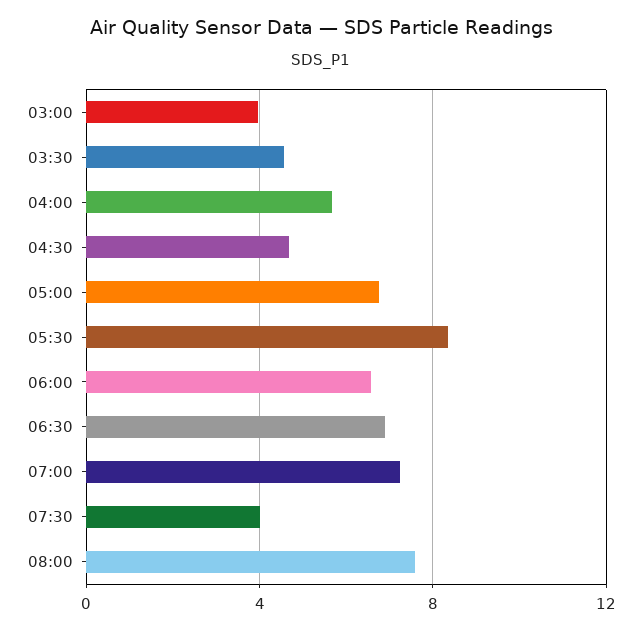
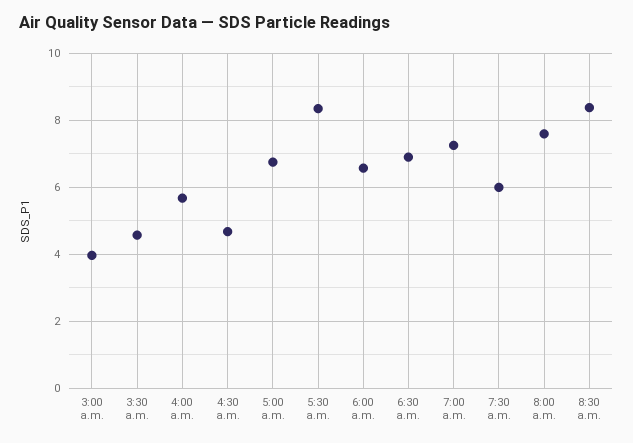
07:30: 4 -> 6
8:30 a.m.: none -> 8.4

